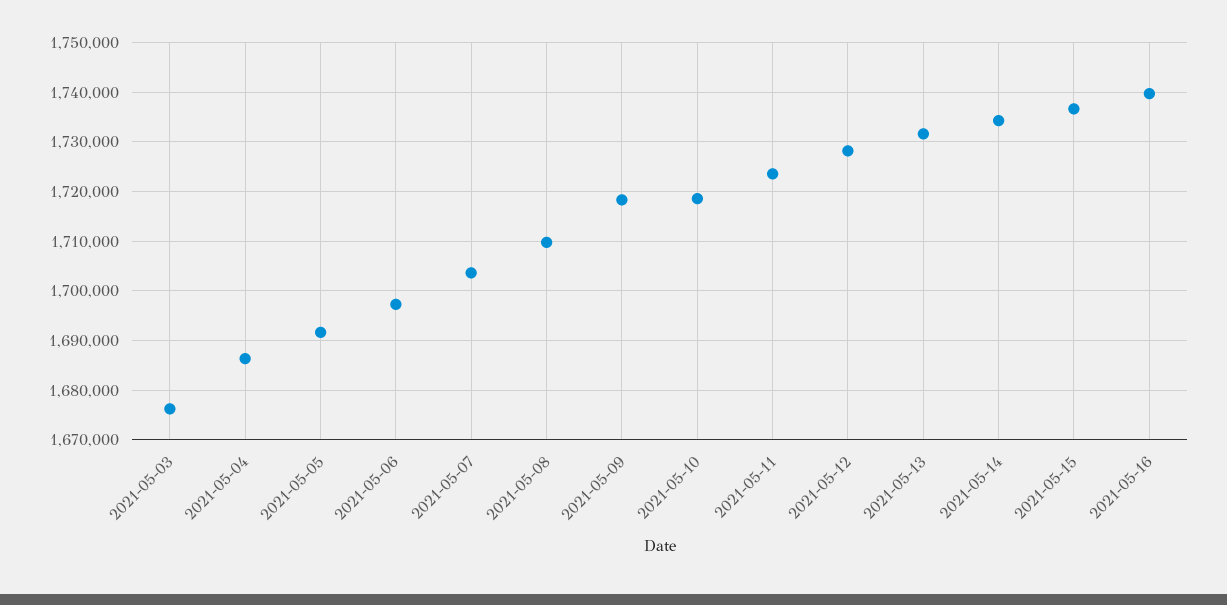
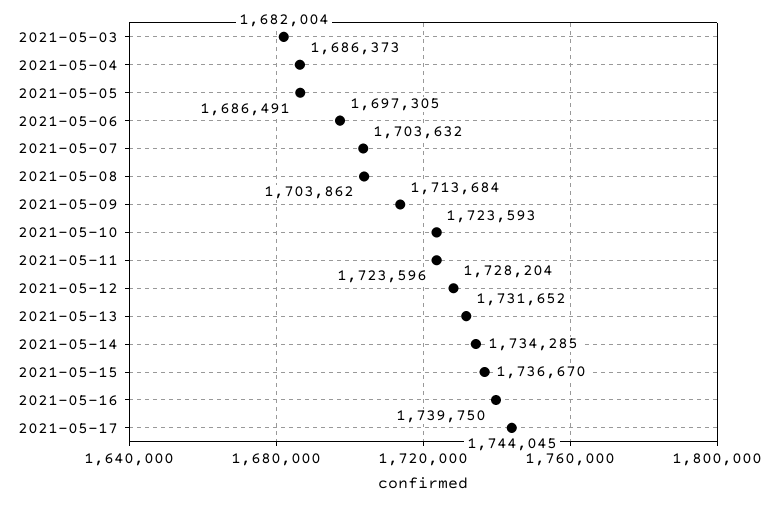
2021-05-03: 1676000 -> 1682004
2021-05-05: 1692000 -> 1686491
2021-05-08: 1710000 -> 1703862
2021-05-09: 1718000 -> 1713684
2021-05-10: 1718000 -> 1723593
2021-05-17: none -> 1744045

